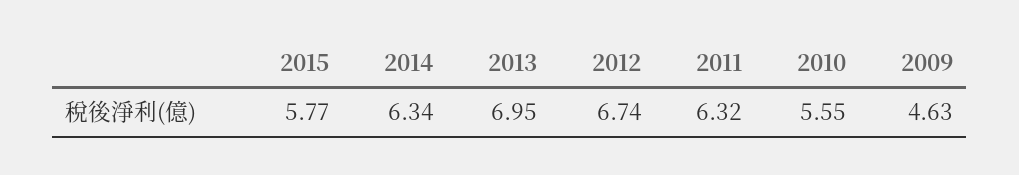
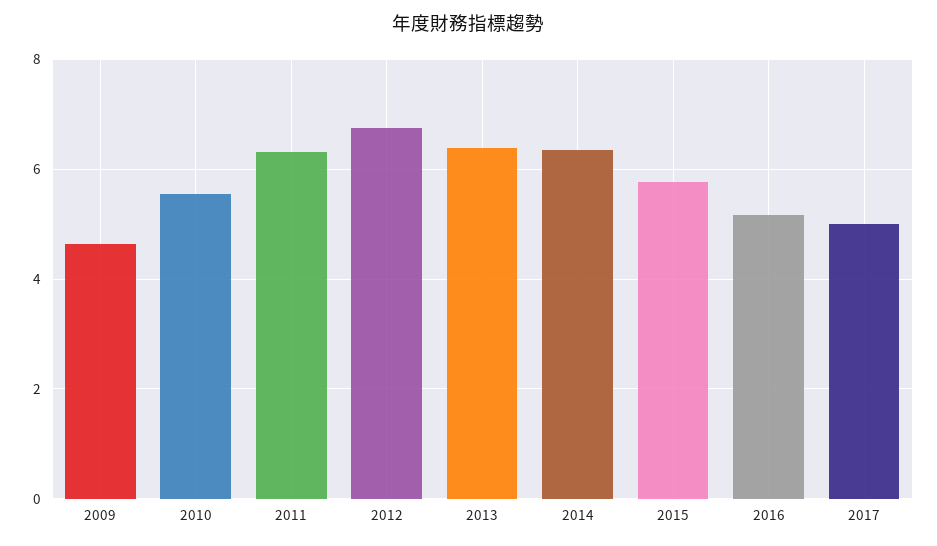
2013: 6.95 -> 6.4
2016: none -> 5.2
2017: none -> 5

